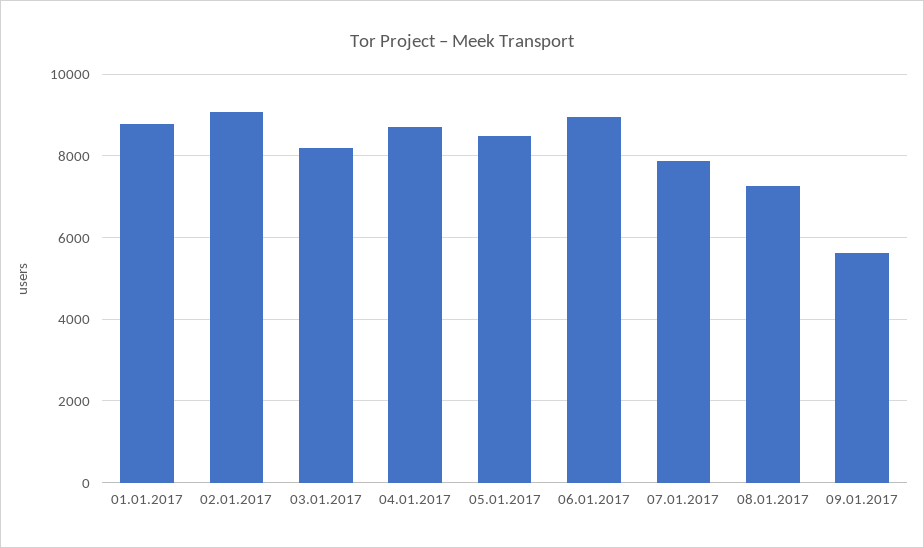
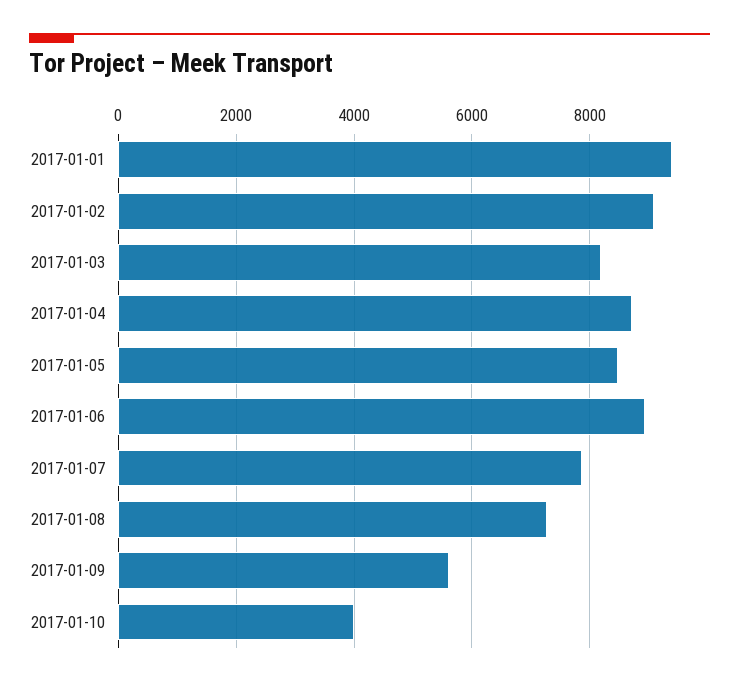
01.01.2017: 8800 -> 9400
2017-01-10: none -> 4000

